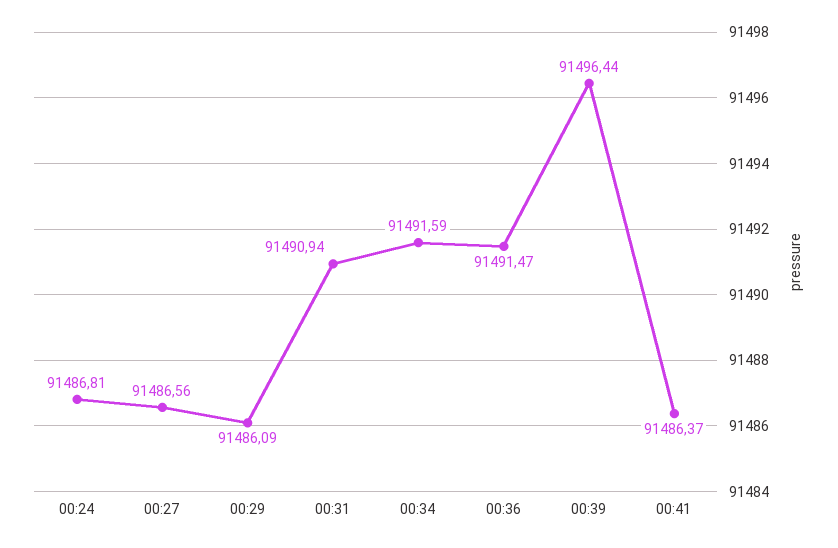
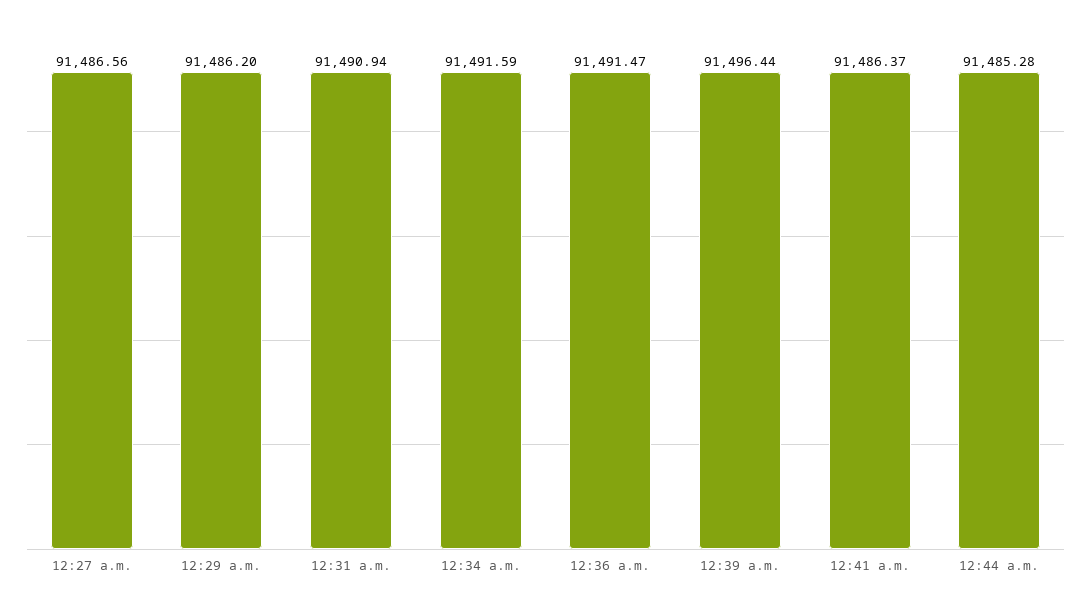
00:24: 91486.81 -> none
00:29: 91486.09 -> 91486.2
12:44 a.m.: none -> 91485.28

